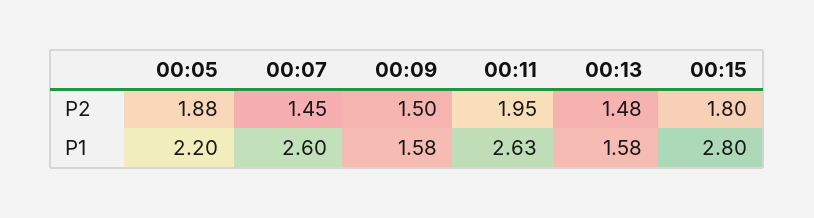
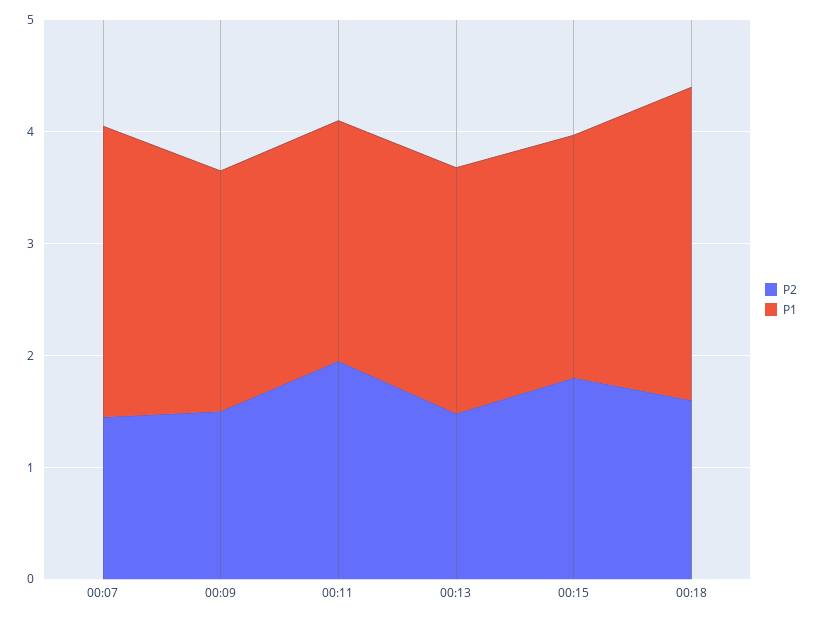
P2, 00:05: 1.88 -> none
P1, 00:05: 2.2 -> none
P1, 00:09: 1.58 -> 2.2
P1, 00:11: 2.63 -> 2.2
P1, 00:13: 1.58 -> 2.2
P1, 00:15: 2.8 -> 2.2
P2, 00:18: none -> 1.6
P1, 00:18: none -> 2.8

